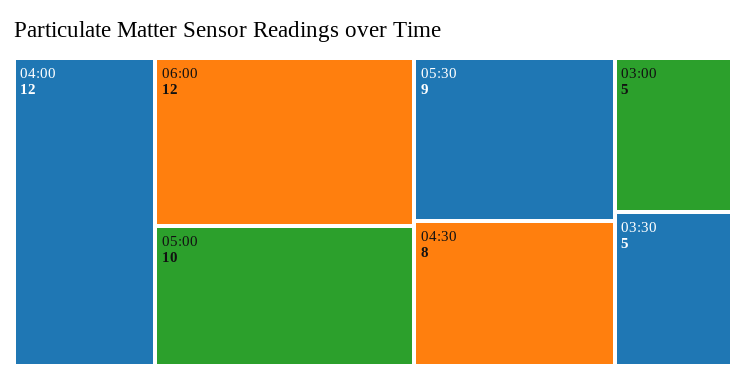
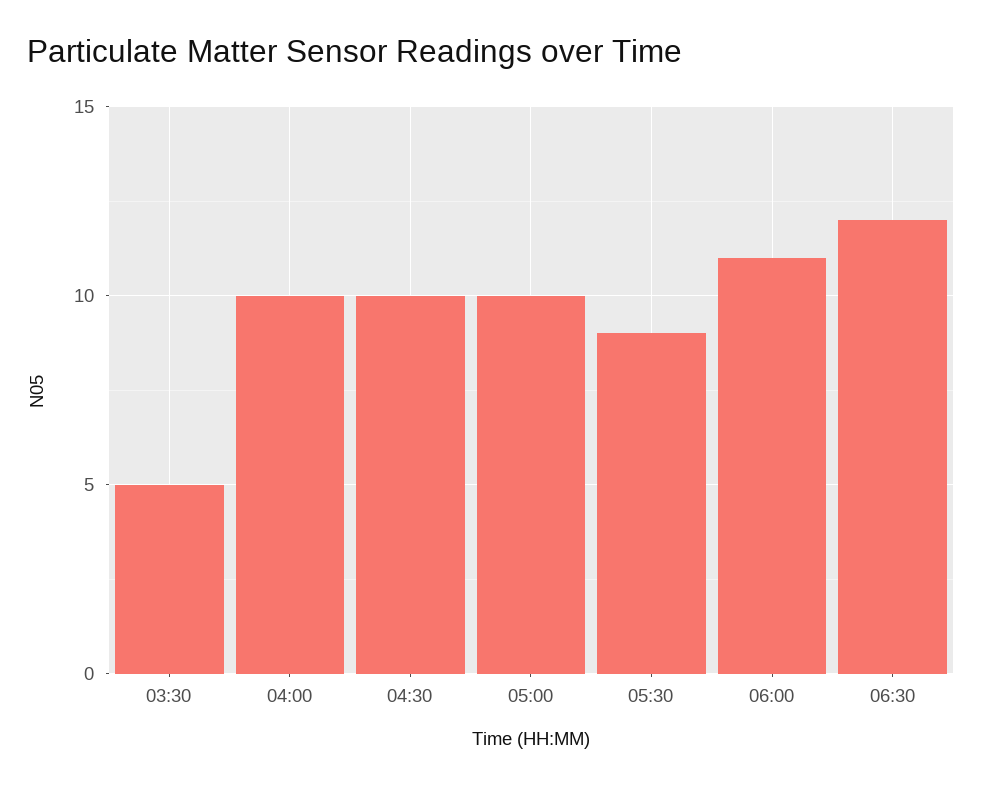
04:00: 12 -> 10
06:00: 12 -> 11
04:30: 8 -> 10
03:00: 5 -> none
06:30: none -> 12

